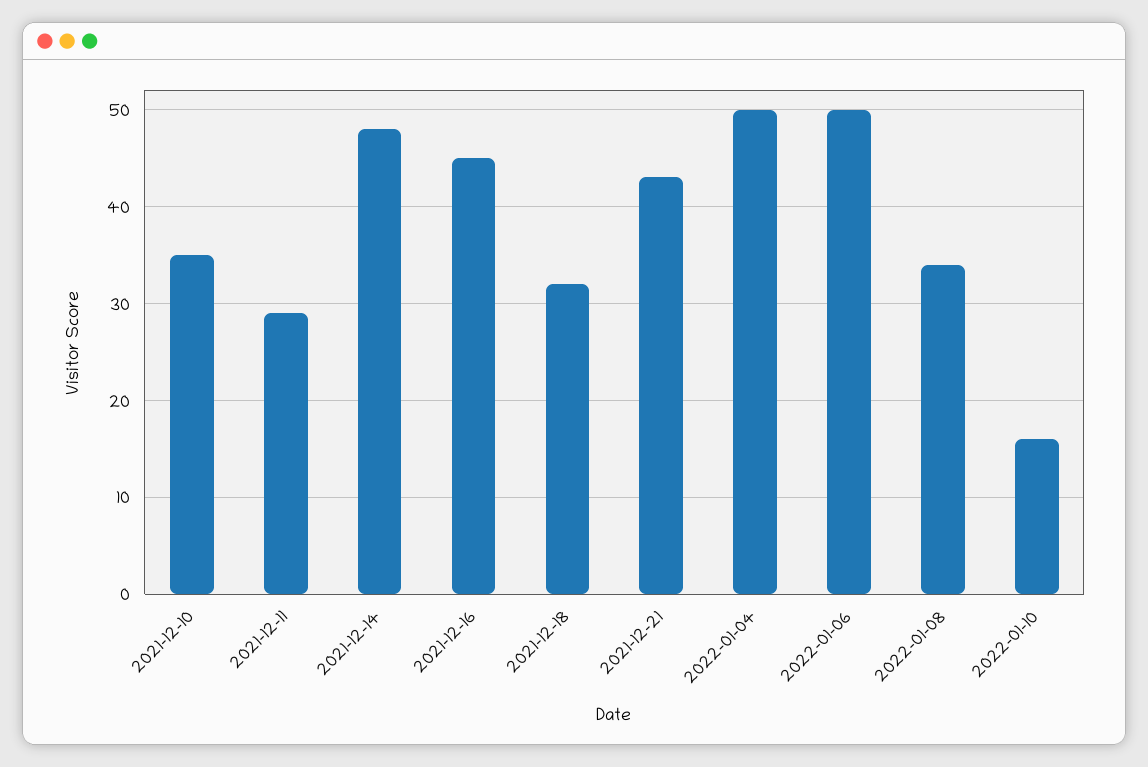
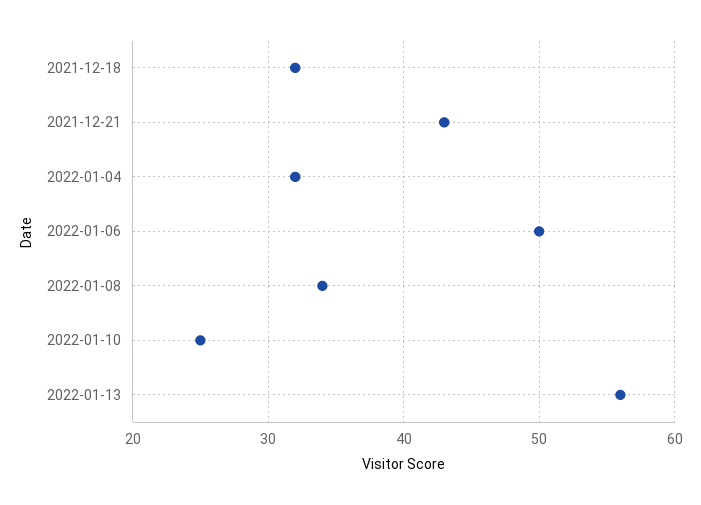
2021-12-10: 35 -> none
2021-12-11: 29 -> none
2021-12-14: 48 -> none
2021-12-16: 45 -> none
2022-01-04: 50 -> 32
2022-01-10: 16 -> 25
2022-01-13: none -> 56

